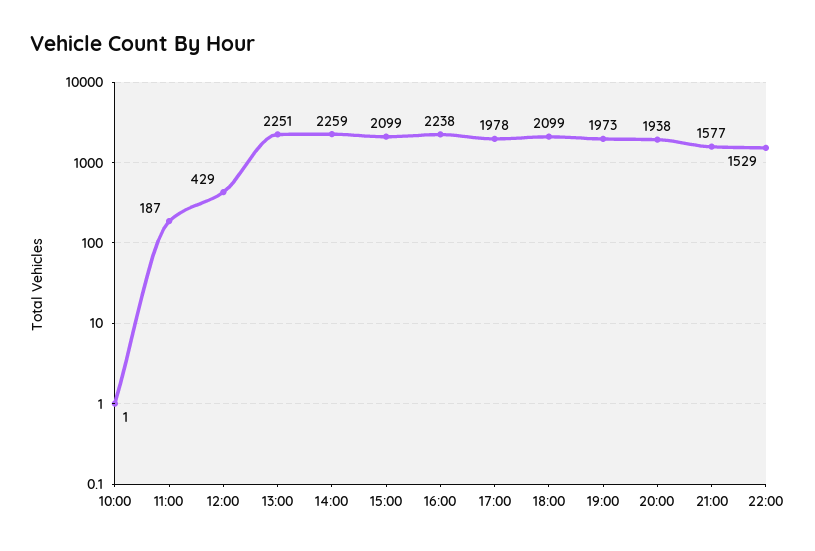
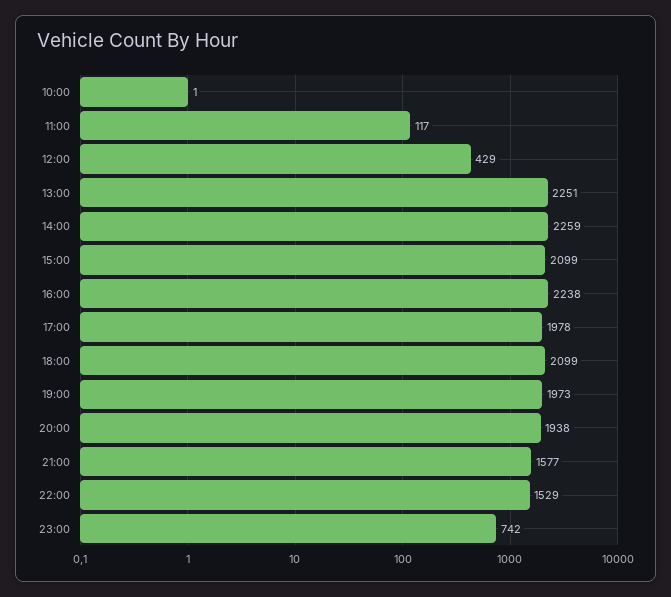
11:00: 187 -> 117
23:00: none -> 742

